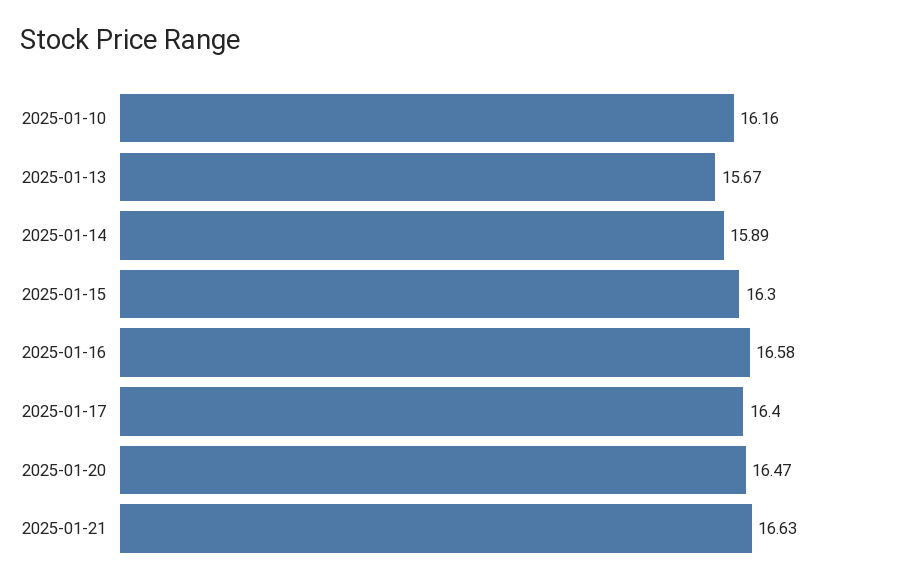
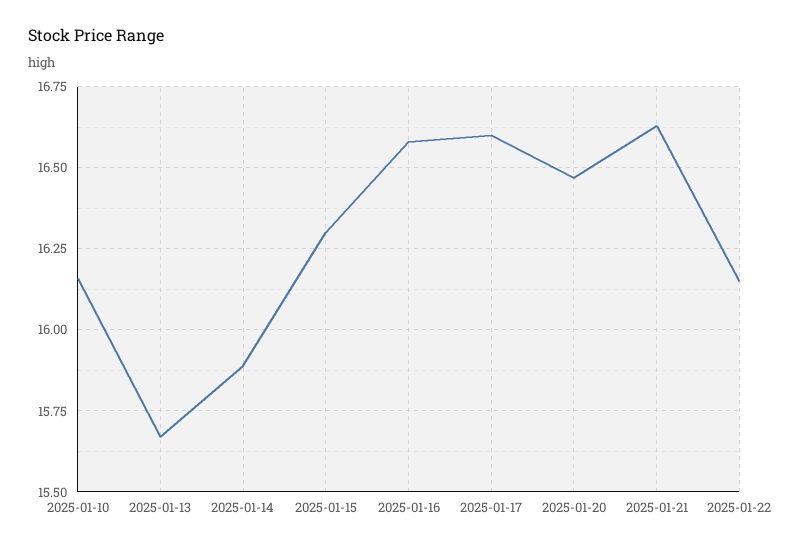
2025-01-17: 16.4 -> 16.6
2025-01-22: none -> 16.15

